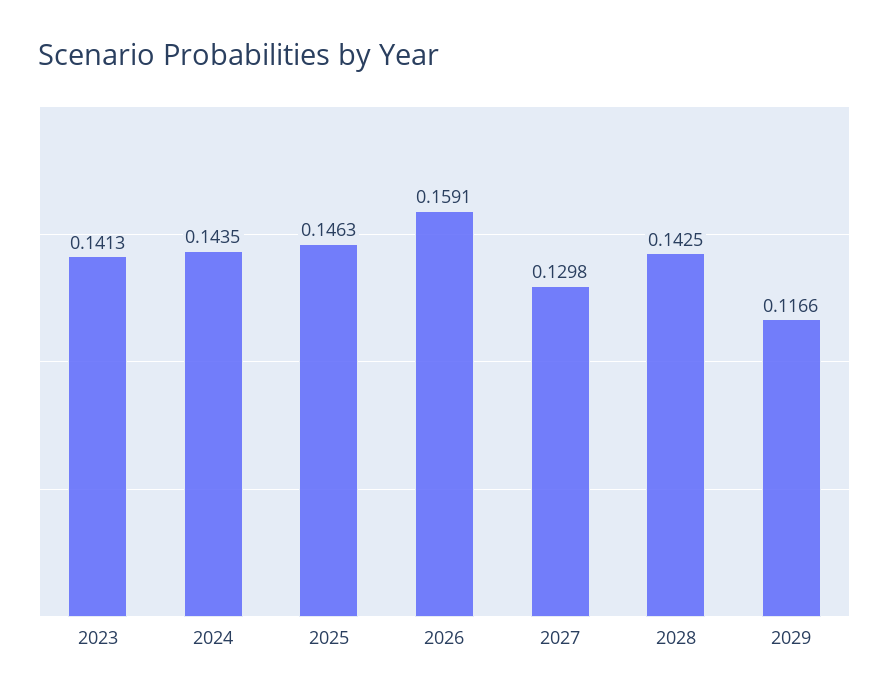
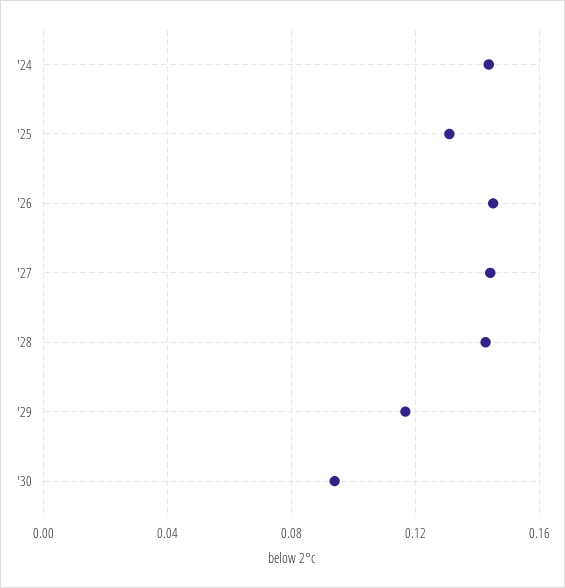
2023: 0.1413 -> none
2025: 0.1463 -> 0.13
2026: 0.1591 -> 0.145
2027: 0.1298 -> 0.145
'30: none -> 0.095

